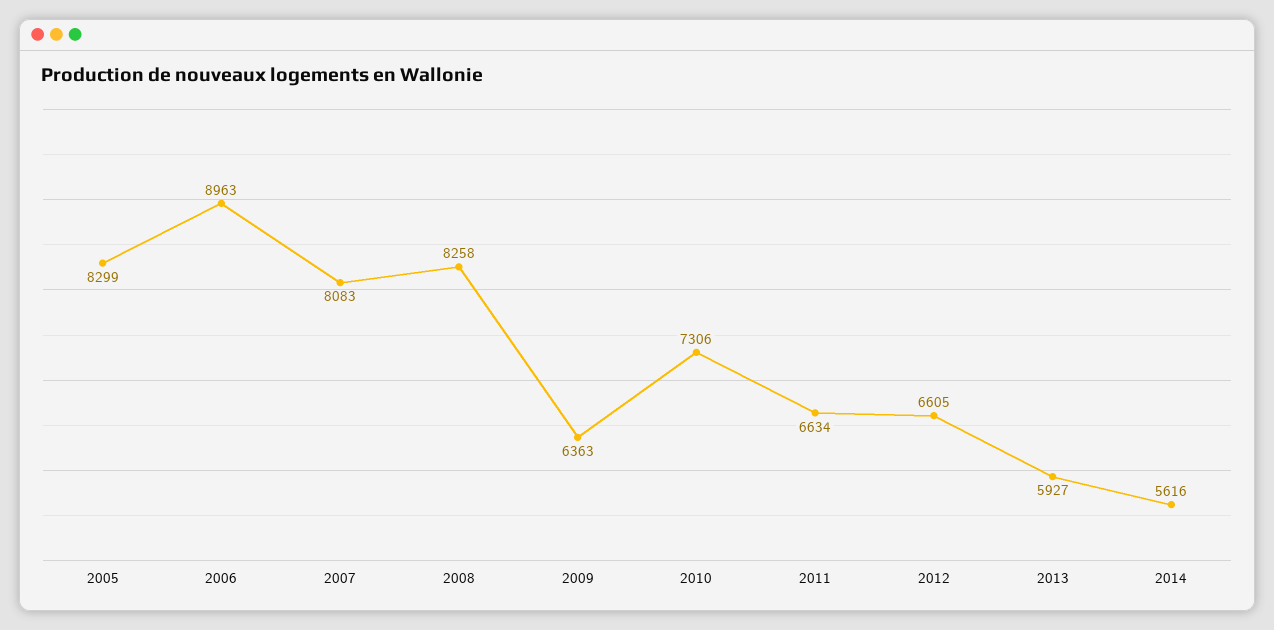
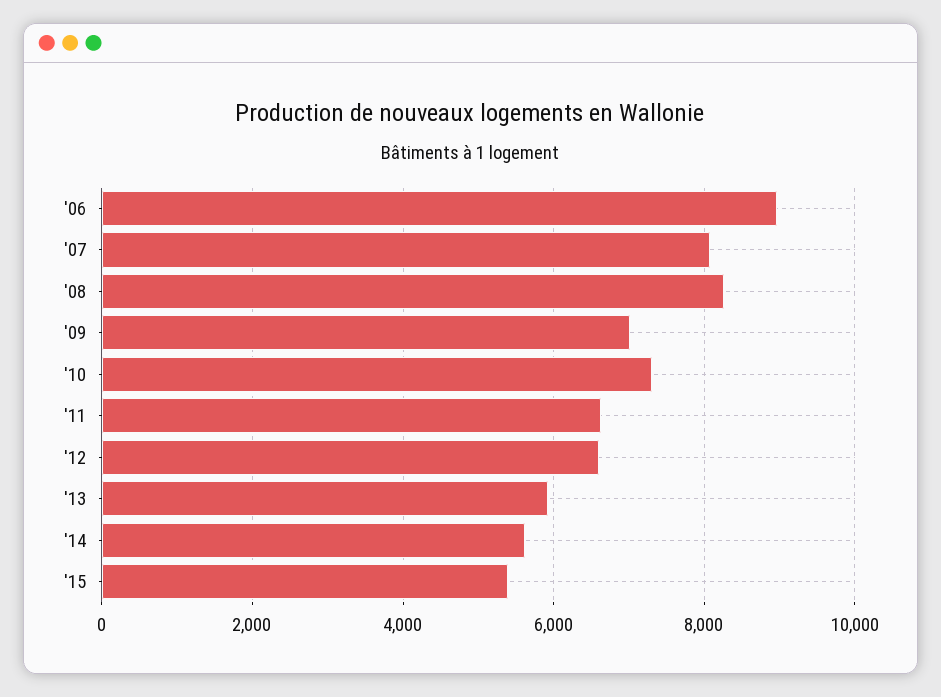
2005: 8299 -> none
2009: 6363 -> 7000
'15: none -> 5400

